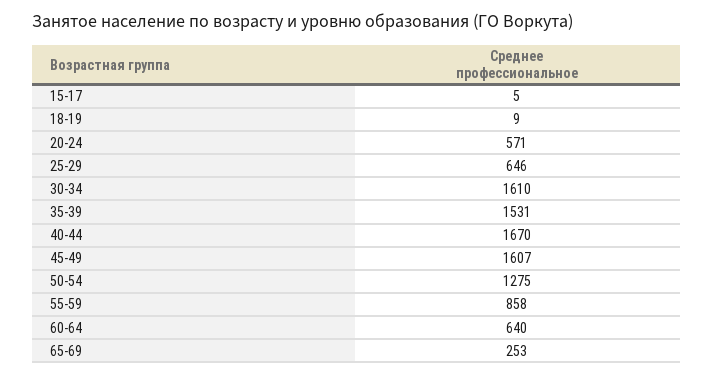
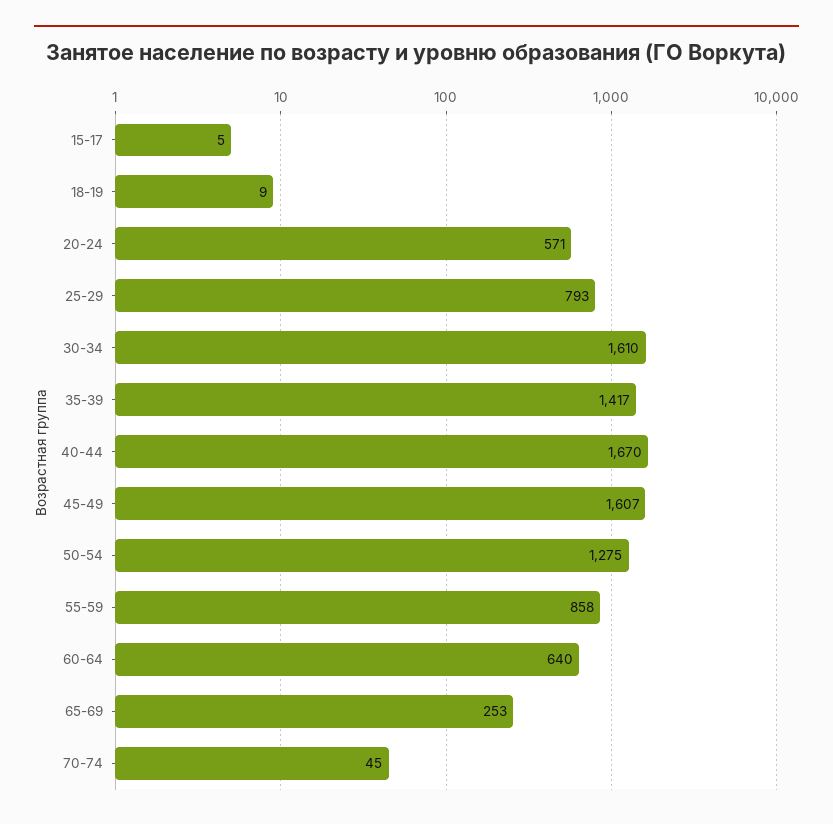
25-29: 646 -> 793
35-39: 1531 -> 1417
70-74: none -> 45

